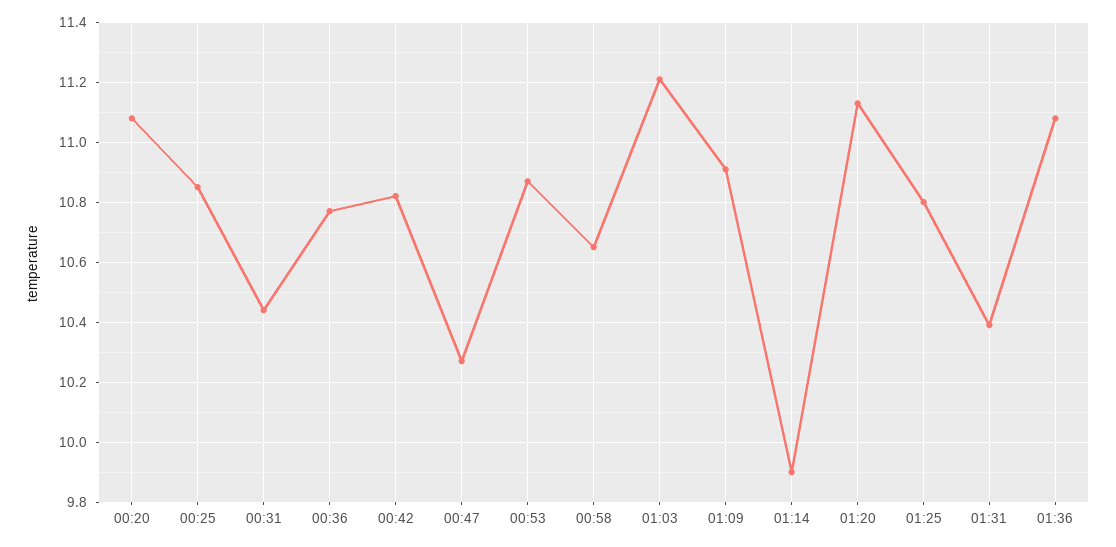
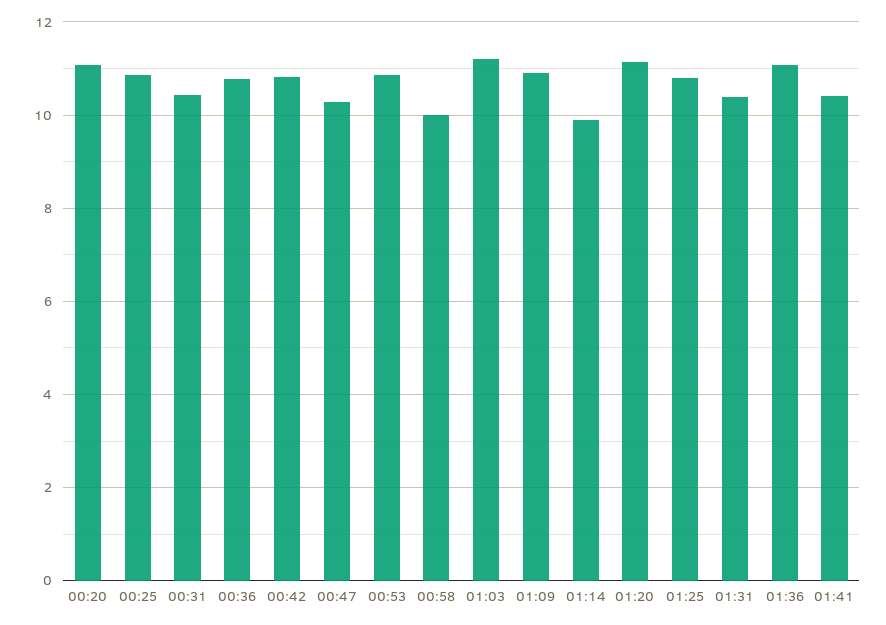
00:58: 10.65 -> 10
01:41: none -> 10.4

